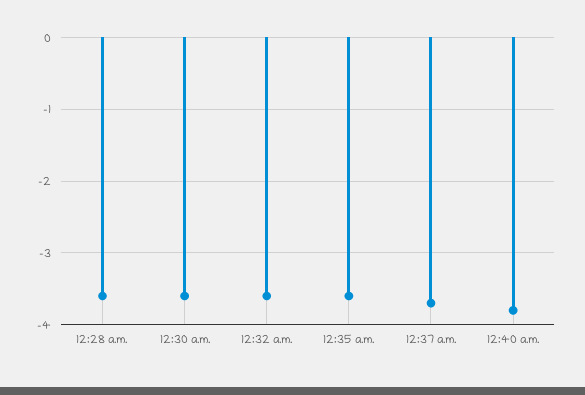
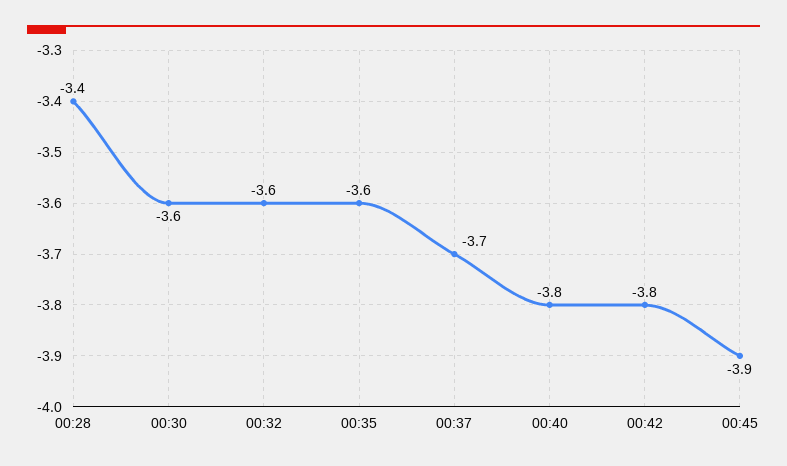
12:28 a.m.: -3.6 -> -3.4
00:42: none -> -3.8
00:45: none -> -3.9

